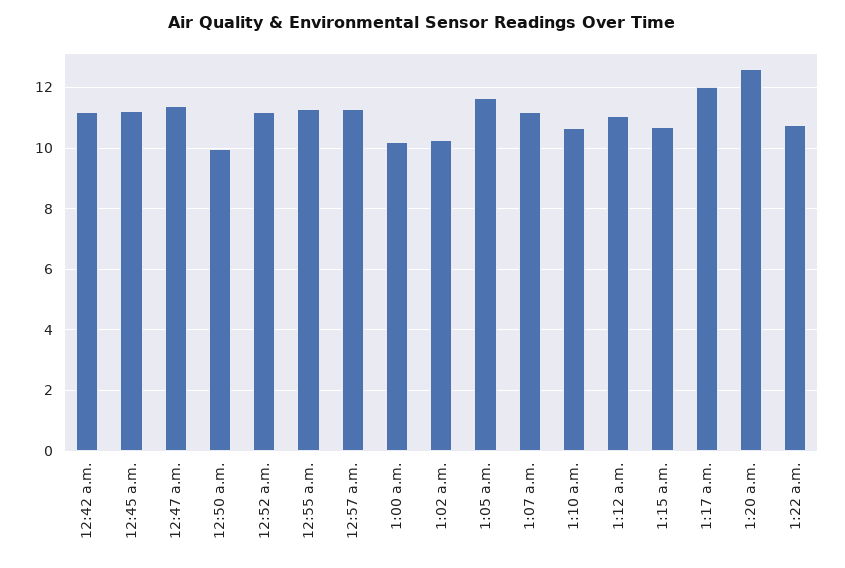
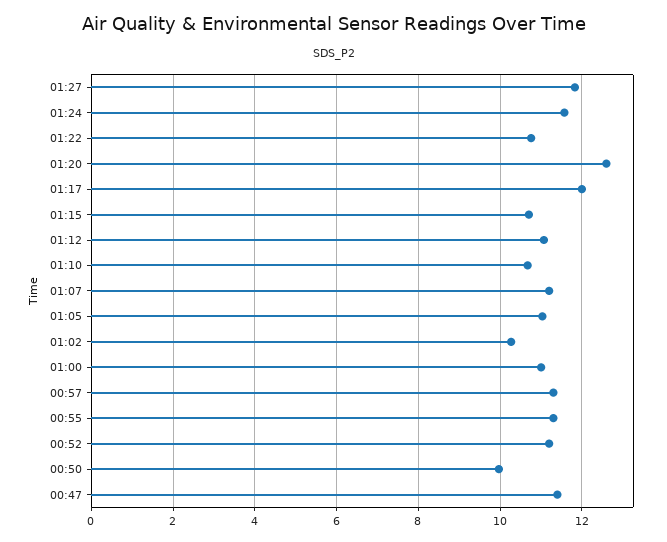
12:42 a.m.: 11.2 -> none
12:45 a.m.: 11.2 -> none
1:00 a.m.: 10.2 -> 11
1:05 a.m.: 11.6 -> 11
01:27: none -> 11.8
01:24: none -> 11.6

